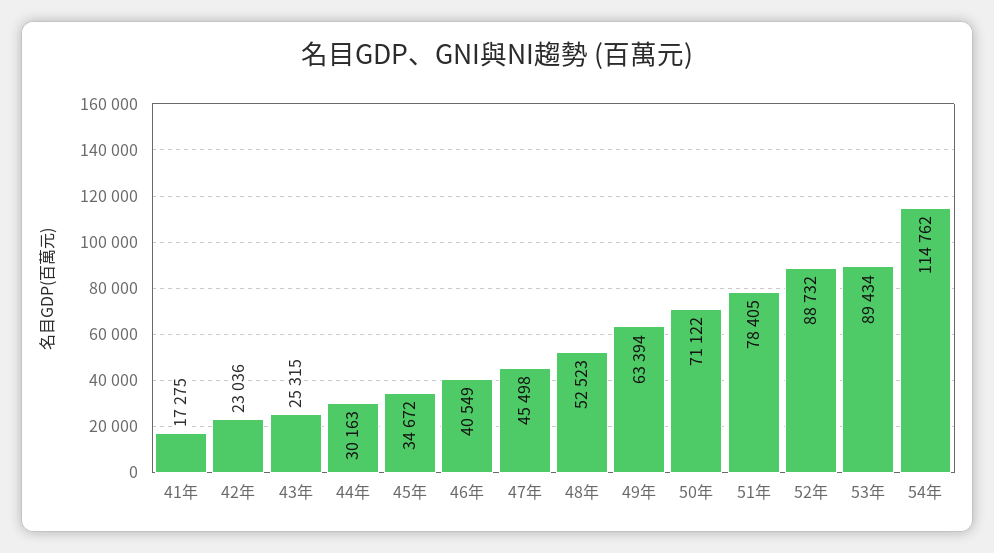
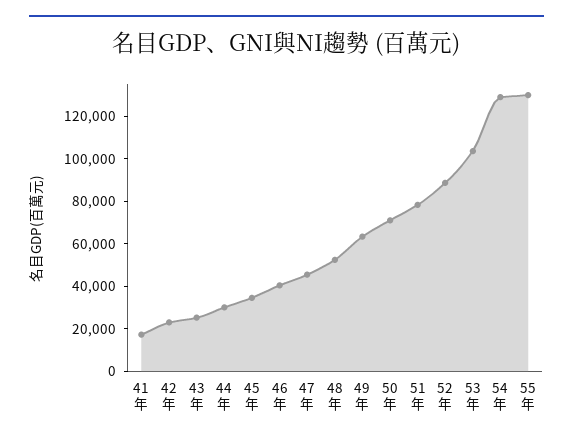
53年: 89434 -> 105000
54年: 114762 -> 130000
55年: none -> 130000

